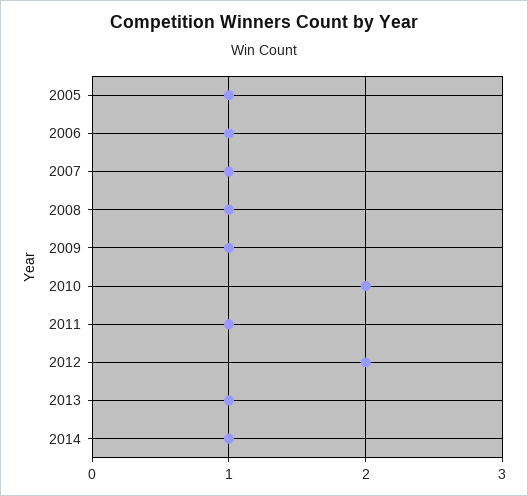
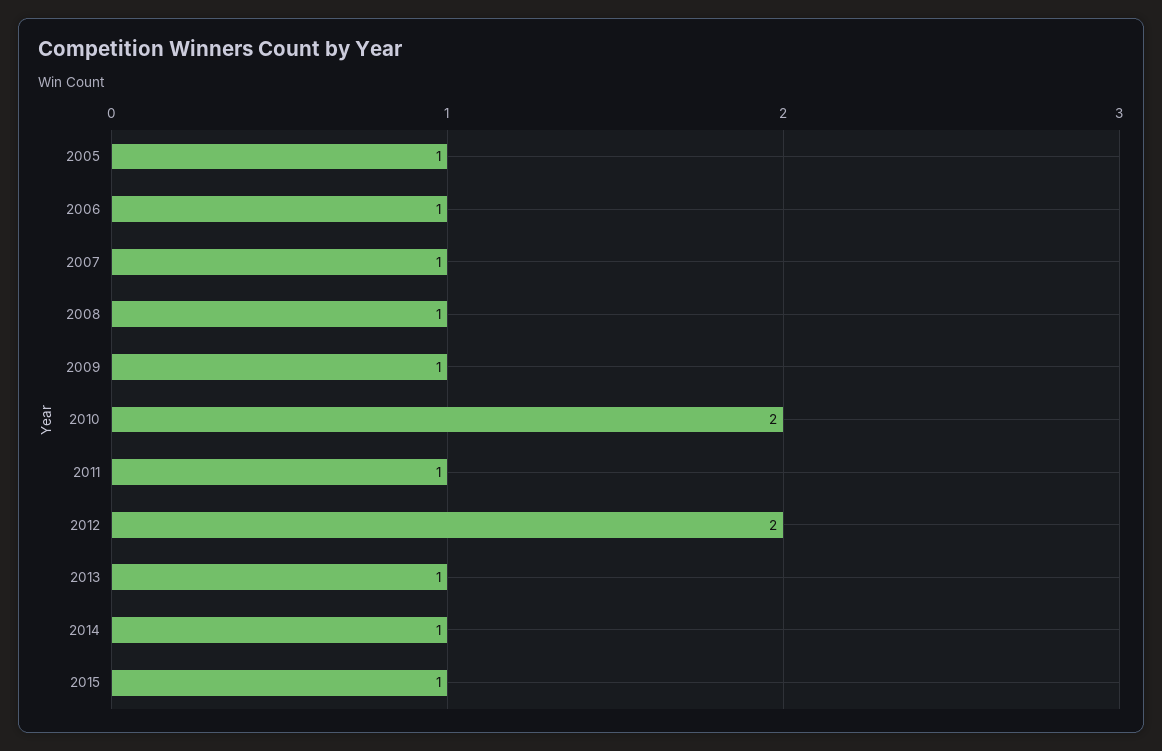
2015: none -> 1

